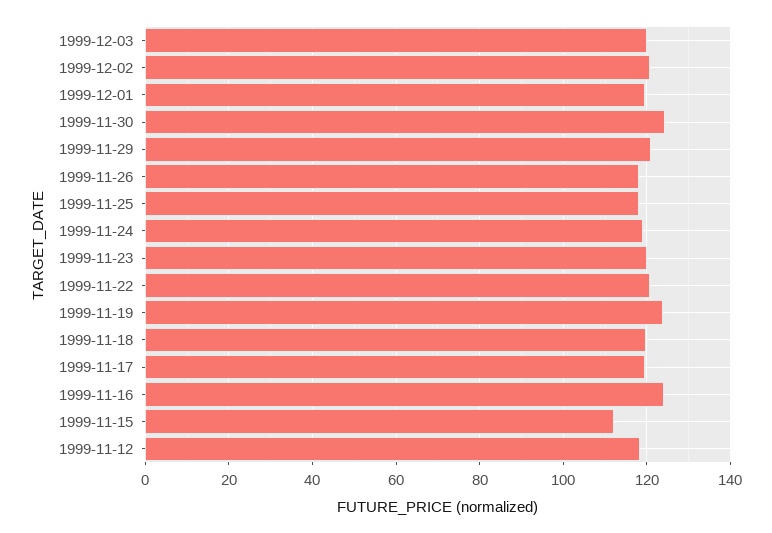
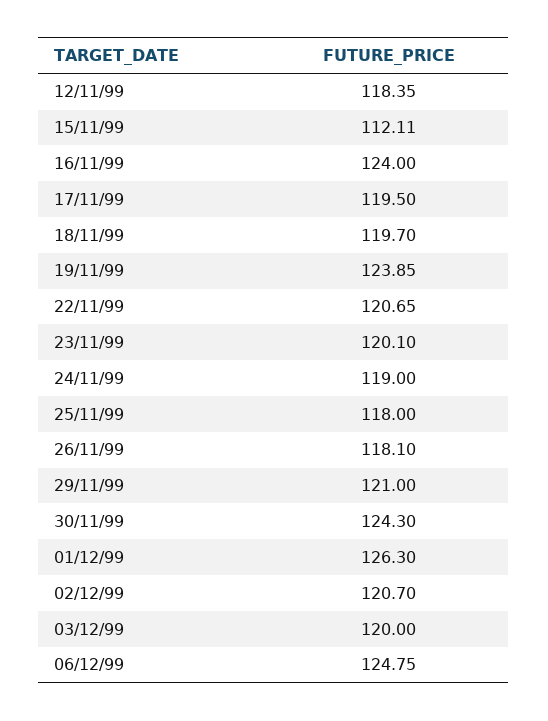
1999-12-01: 120 -> 126.3
06/12/99: none -> 124.75

